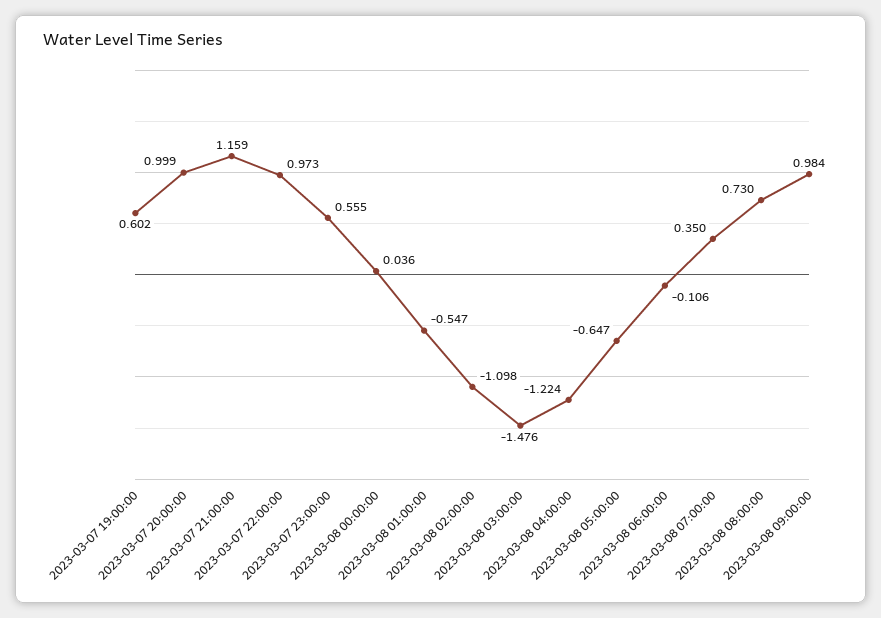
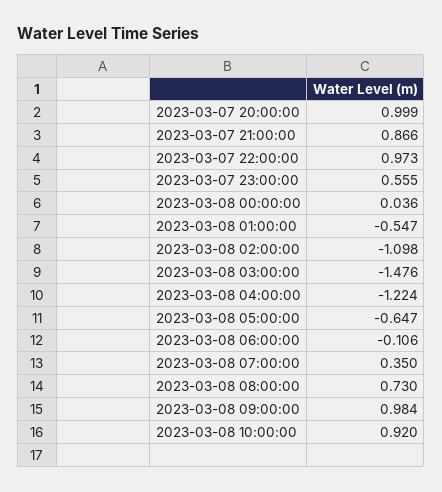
2023-03-07 19:00:00: 0.602 -> none
2023-03-07 21:00:00: 1.159 -> 0.866
2023-03-08 10:00:00: none -> 0.92

